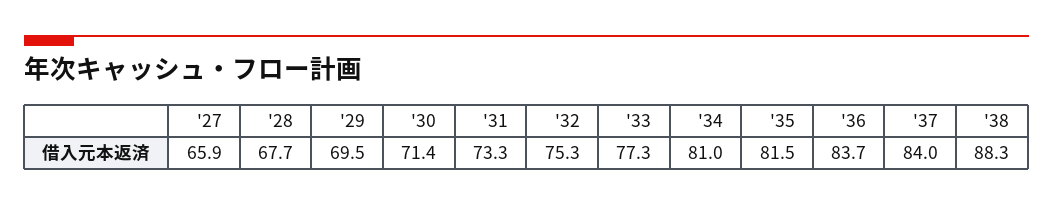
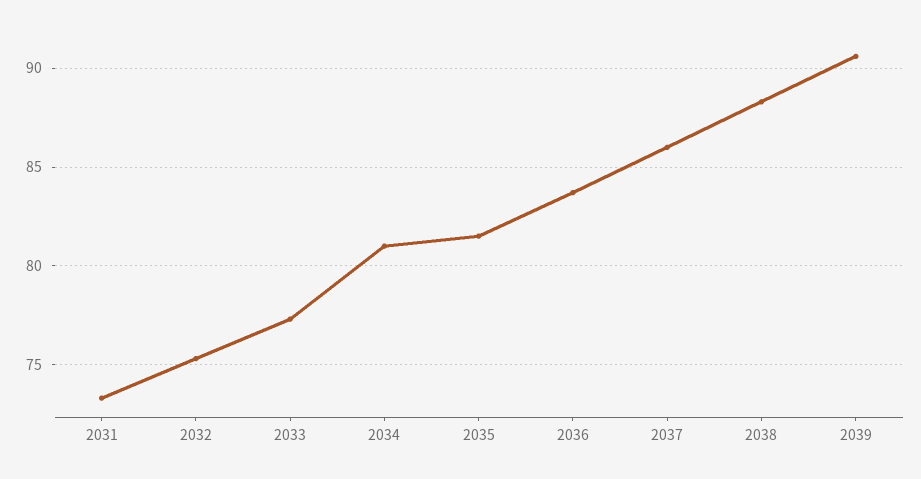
'27: 65.9 -> none
'28: 67.7 -> none
'29: 69.5 -> none
'30: 71.4 -> none
'37: 84 -> 86
2039: none -> 90.5

